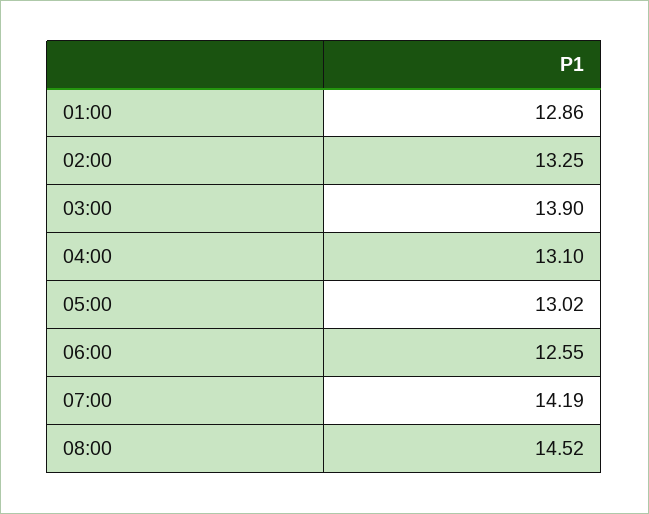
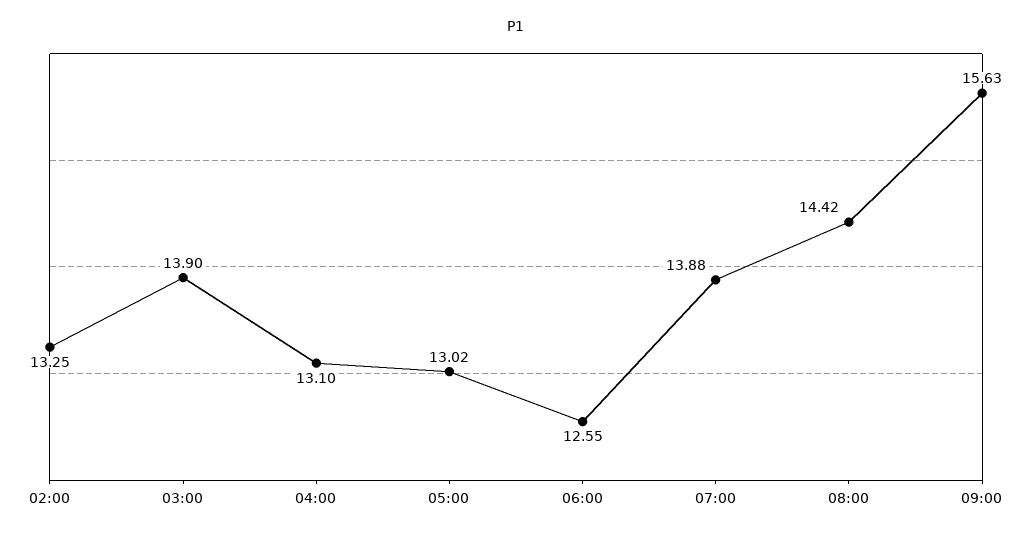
01:00: 12.86 -> none
07:00: 14.19 -> 13.88
08:00: 14.52 -> 14.42
09:00: none -> 15.63

